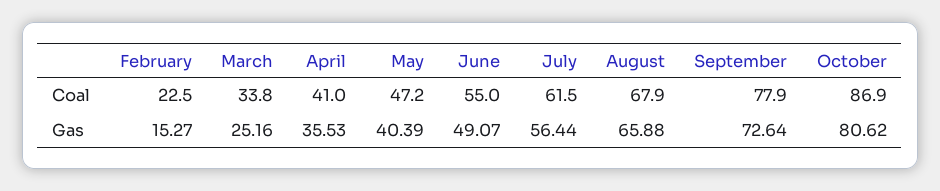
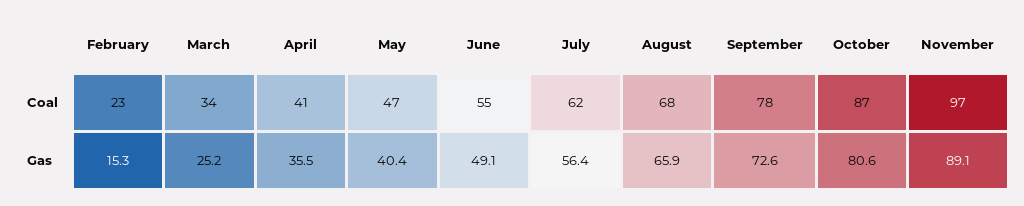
November, Coal: none -> 97
November, Gas: none -> 89.1

